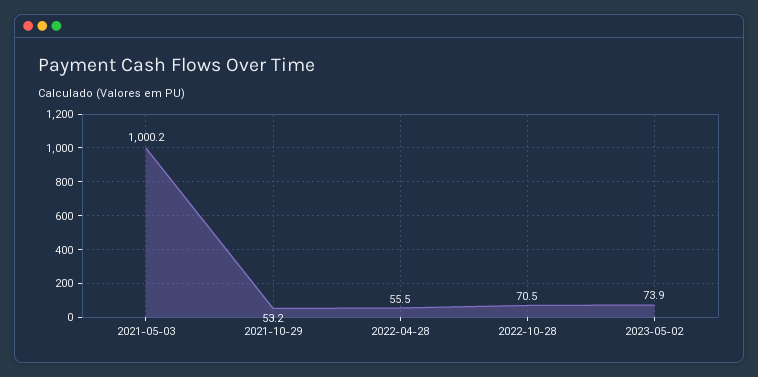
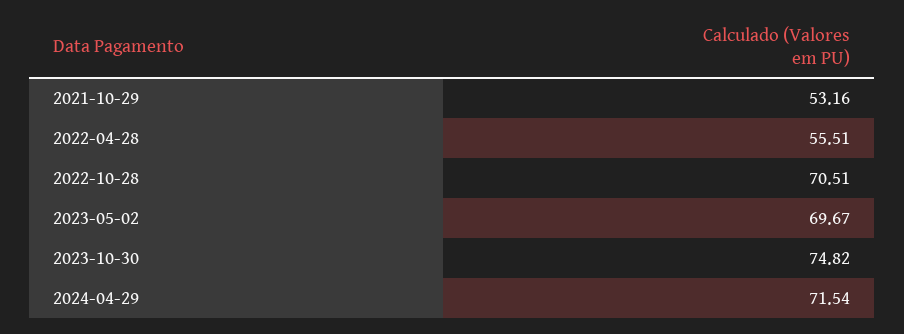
2021-05-03: 1000.2 -> none
2023-05-02: 73.9 -> 69.67
2023-10-30: none -> 74.82
2024-04-29: none -> 71.54

